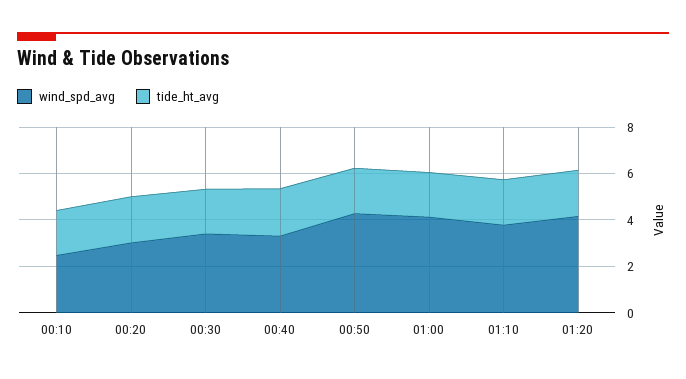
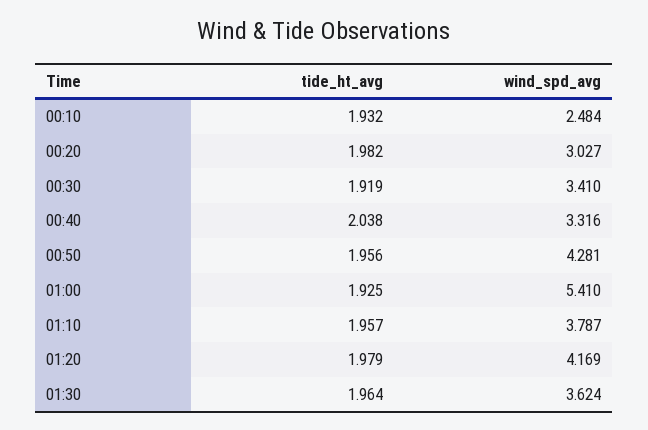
wind_spd_avg, 01:00: 4 -> 5.41
tide_ht_avg, 01:30: none -> 1.964
wind_spd_avg, 01:30: none -> 3.624

